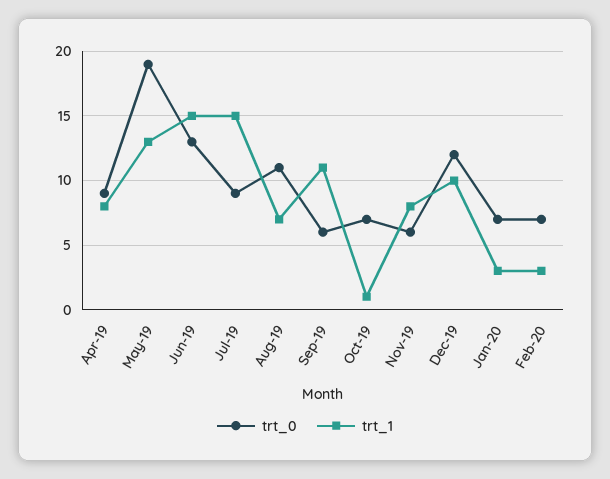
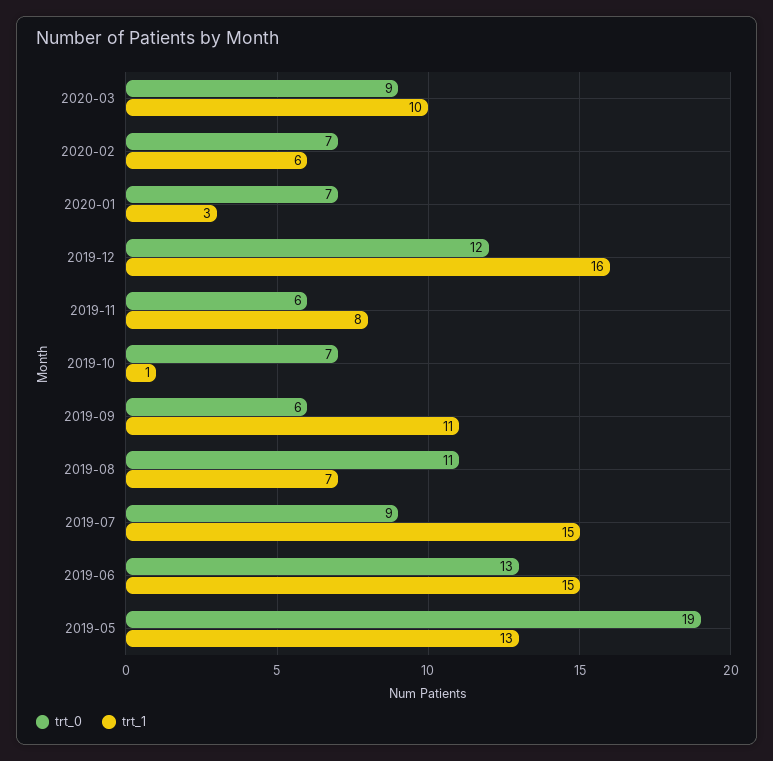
trt_0, Apr-19: 9 -> none
trt_1, Apr-19: 8 -> none
trt_1, Dec-19: 10 -> 16
trt_1, Feb-20: 3 -> 6
trt_0, 2020-03: none -> 9
trt_1, 2020-03: none -> 10

